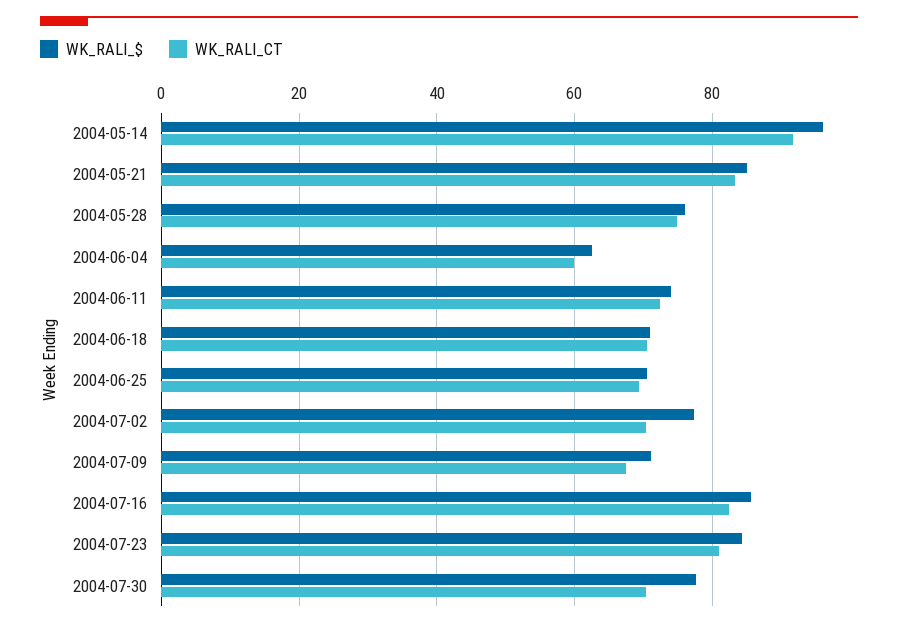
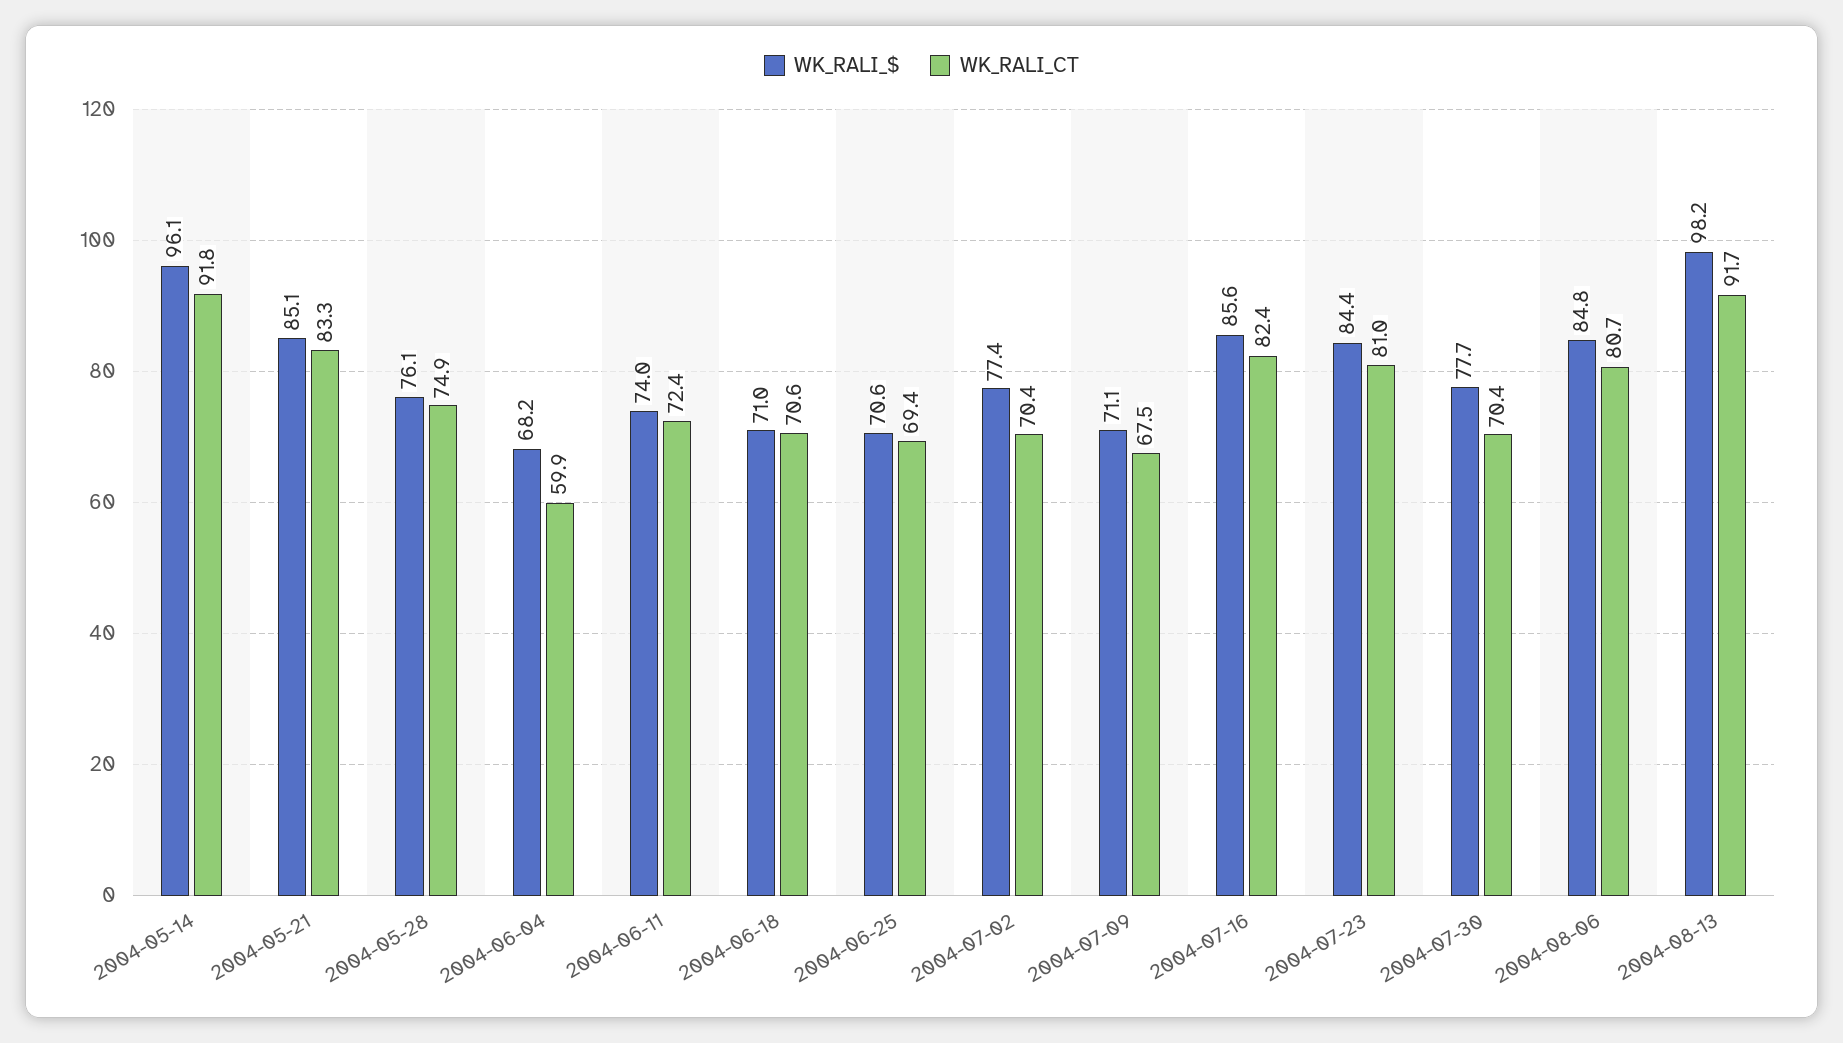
WK_RALI_$, 2004-06-04: 62 -> 68.2
WK_RALI_$, 2004-08-06: none -> 84.8
WK_RALI_CT, 2004-08-06: none -> 80.7
WK_RALI_$, 2004-08-13: none -> 98.2
WK_RALI_CT, 2004-08-13: none -> 91.7

